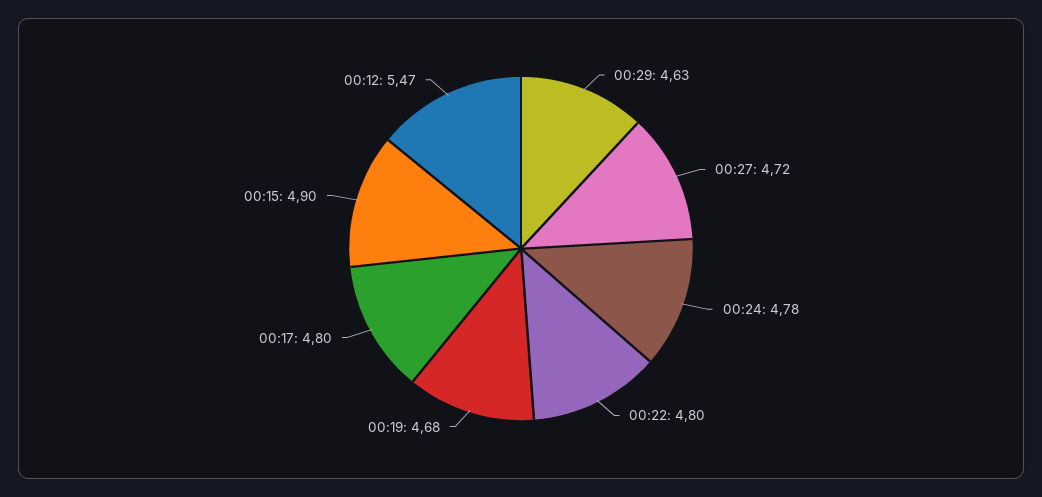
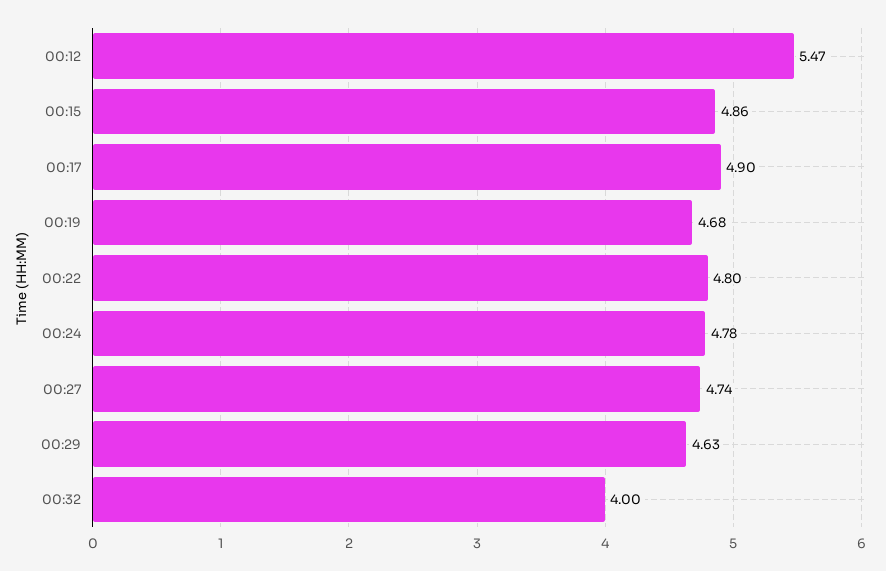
00:27: 4.72 -> 4.74
00:17: 4.8 -> 4.9
00:15: 4.9 -> 4.86
00:32: none -> 4

